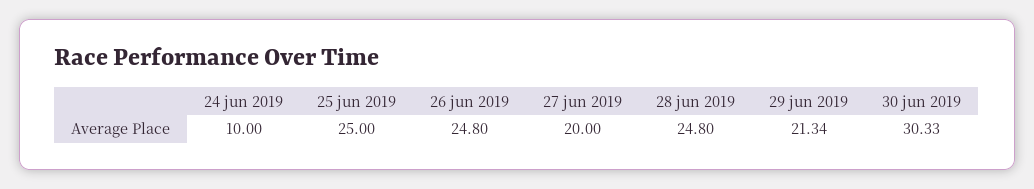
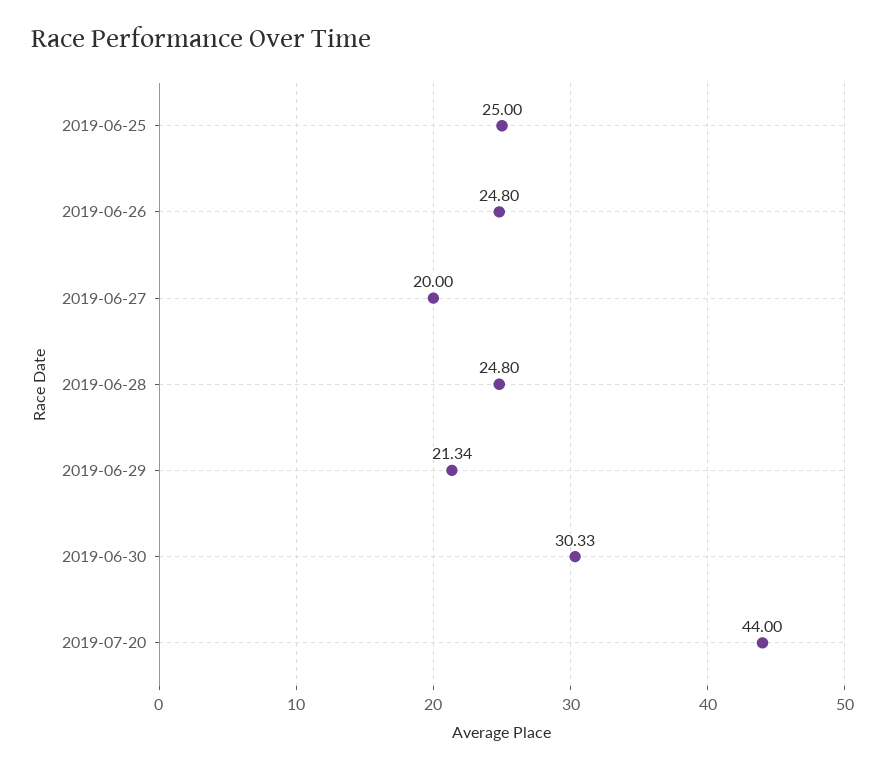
24 jun 2019: 10 -> none
2019-07-20: none -> 44

